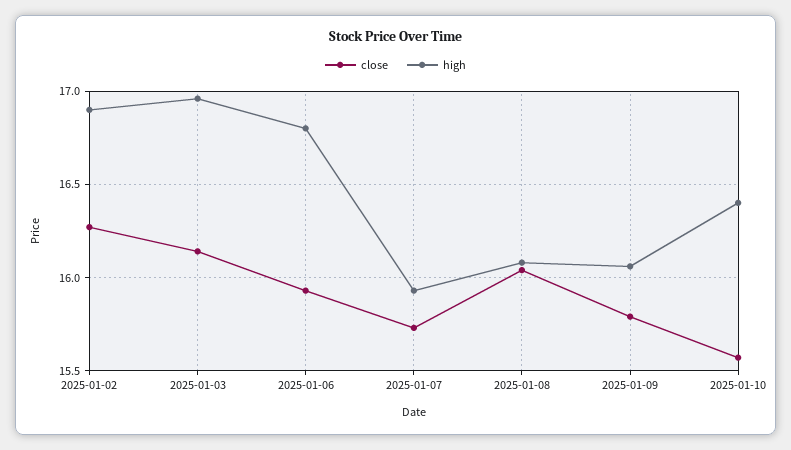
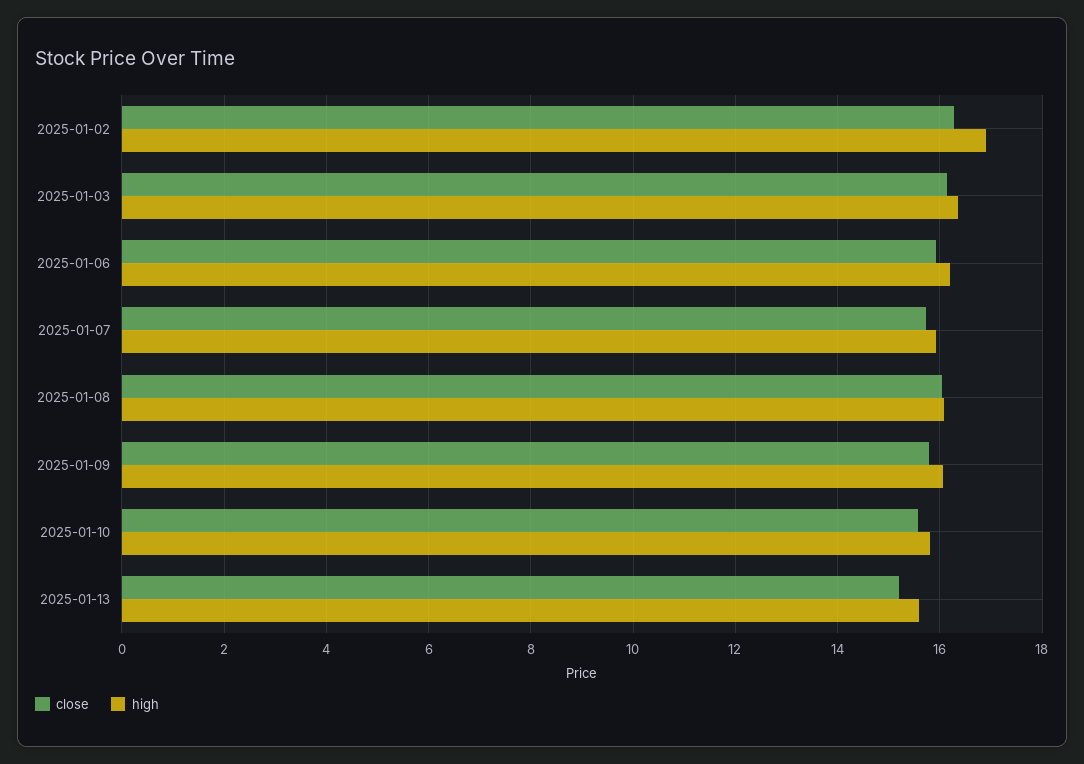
high, 2025-01-03: 16.95 -> 16.4
high, 2025-01-06: 16.8 -> 16.2
high, 2025-01-10: 16.4 -> 15.8
close, 2025-01-13: none -> 15.2
high, 2025-01-13: none -> 15.6

